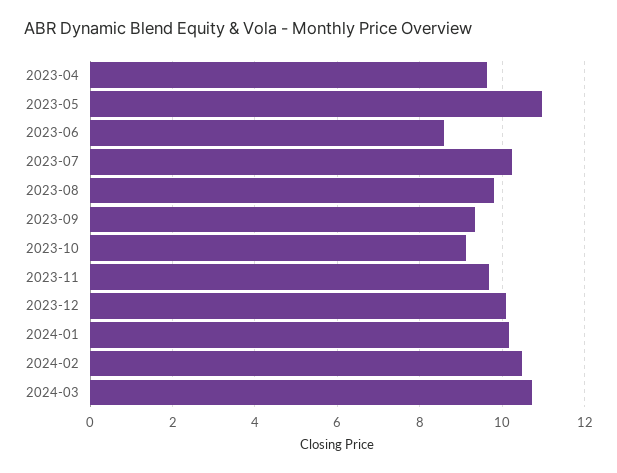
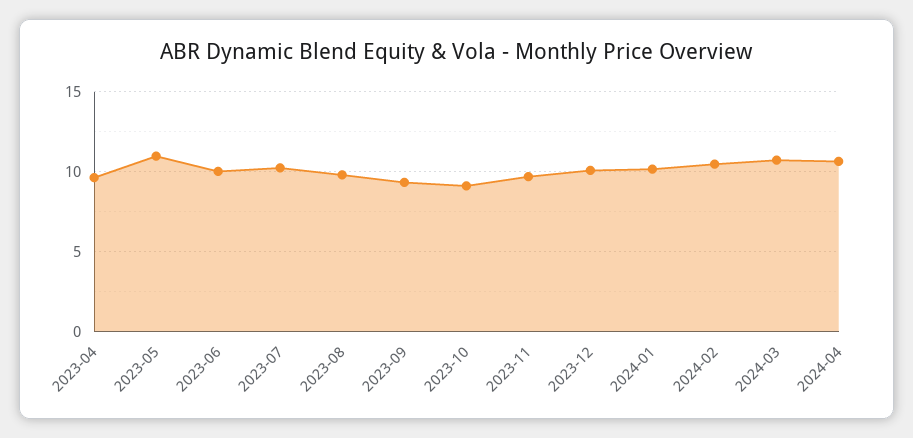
2023-06: 8.6 -> 10
2024-04: none -> 10.5

